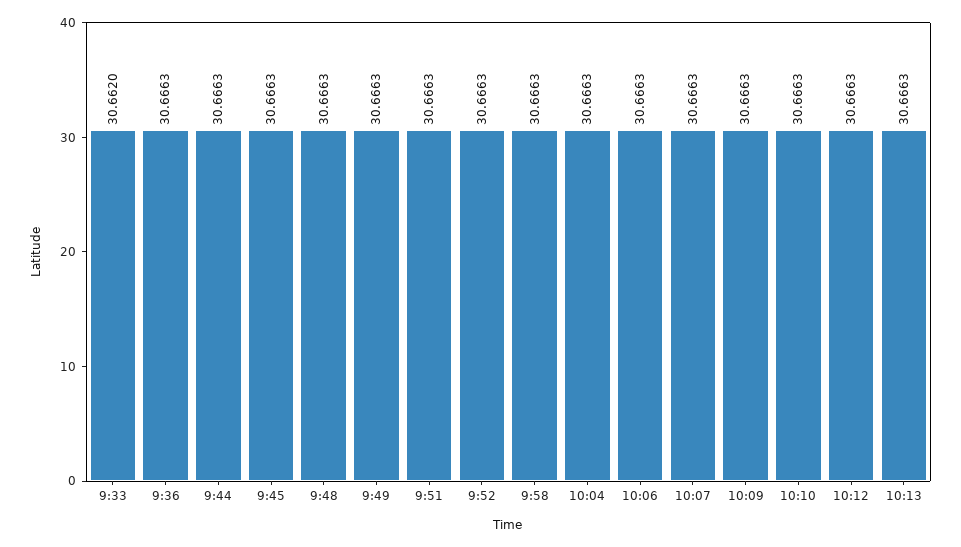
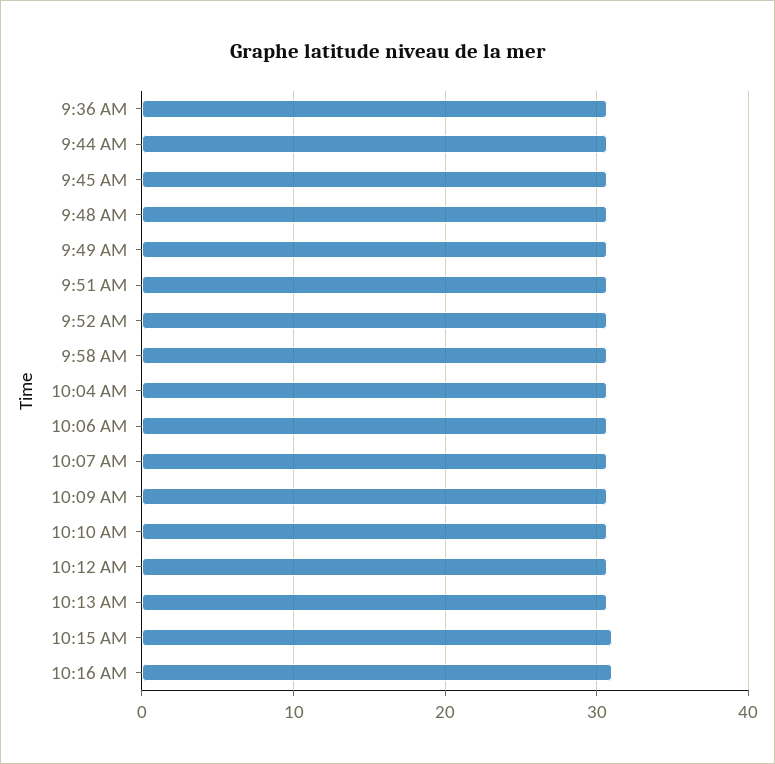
9:33: 30.662 -> none
10:15 AM: none -> 31
10:16 AM: none -> 31

